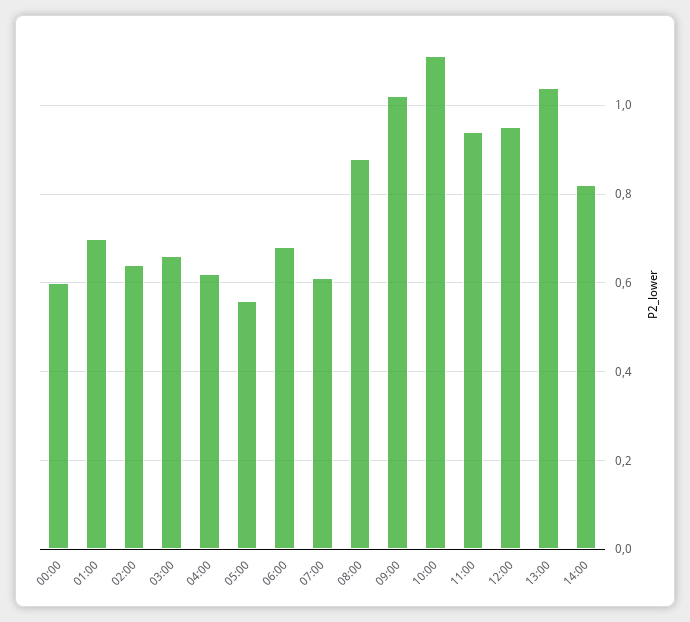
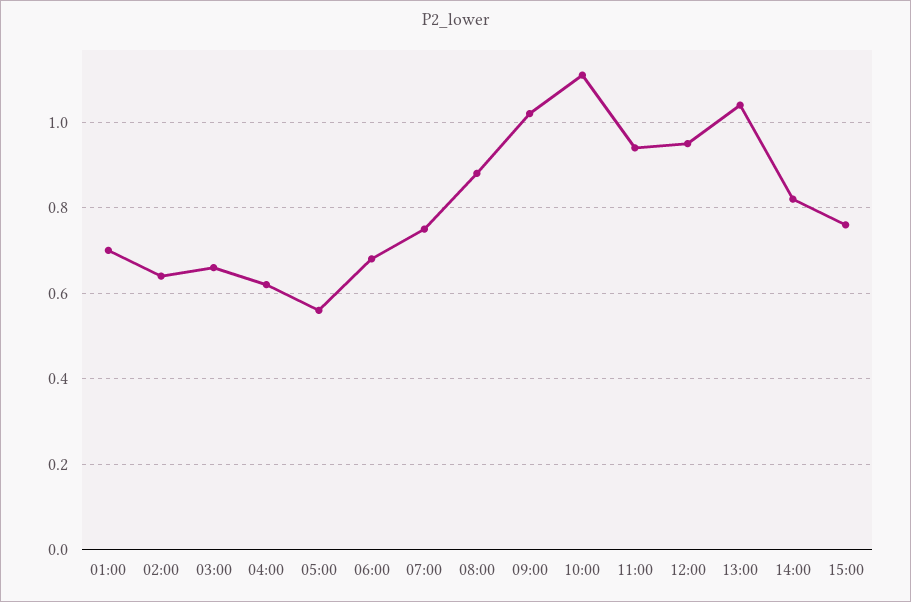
00:00: 0.6 -> none
07:00: 0.6 -> 0.75
15:00: none -> 0.75

